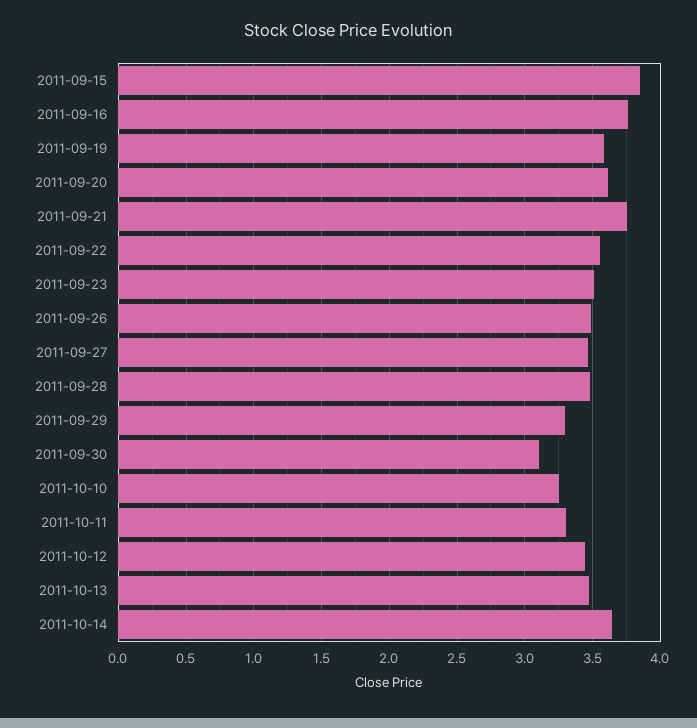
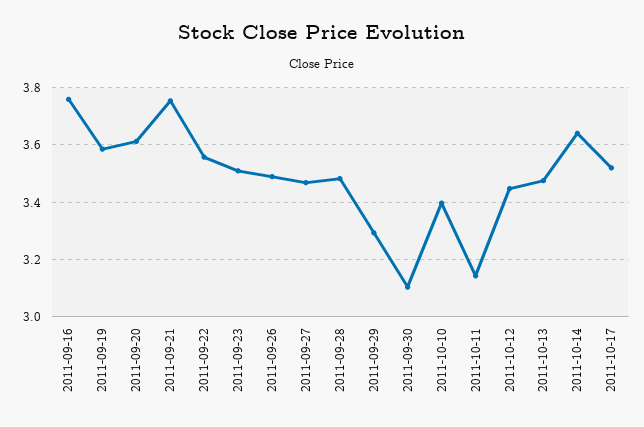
2011-09-15: 3.85 -> none
2011-10-10: 3.25 -> 3.4
2011-10-11: 3.3 -> 3.15
2011-10-17: none -> 3.525

